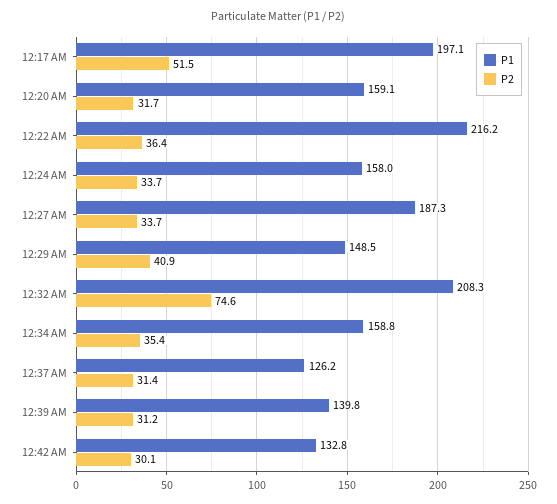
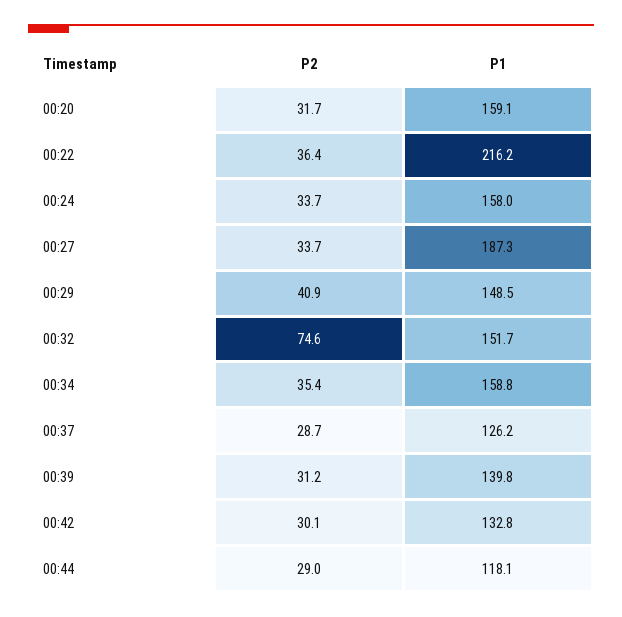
P1, 12:17 AM: 197.1 -> none
P2, 12:17 AM: 51.5 -> none
P1, 12:32 AM: 208.3 -> 151.7
P2, 12:37 AM: 31.4 -> 28.7
P2, 00:44: none -> 29
P1, 00:44: none -> 118.1

